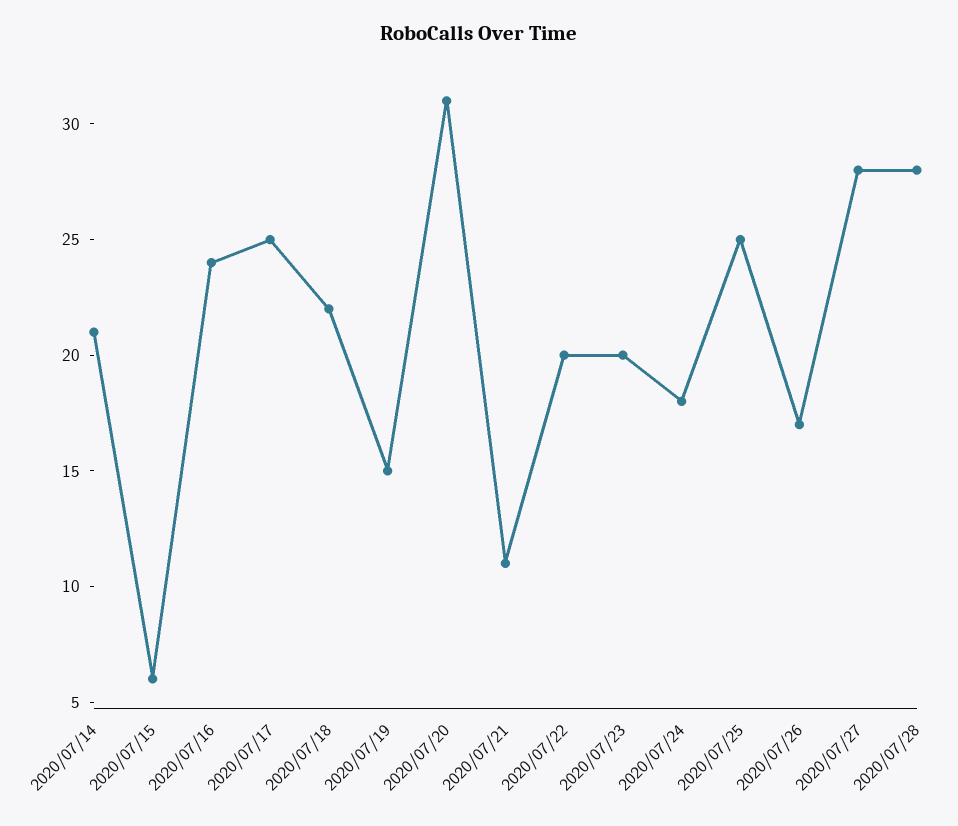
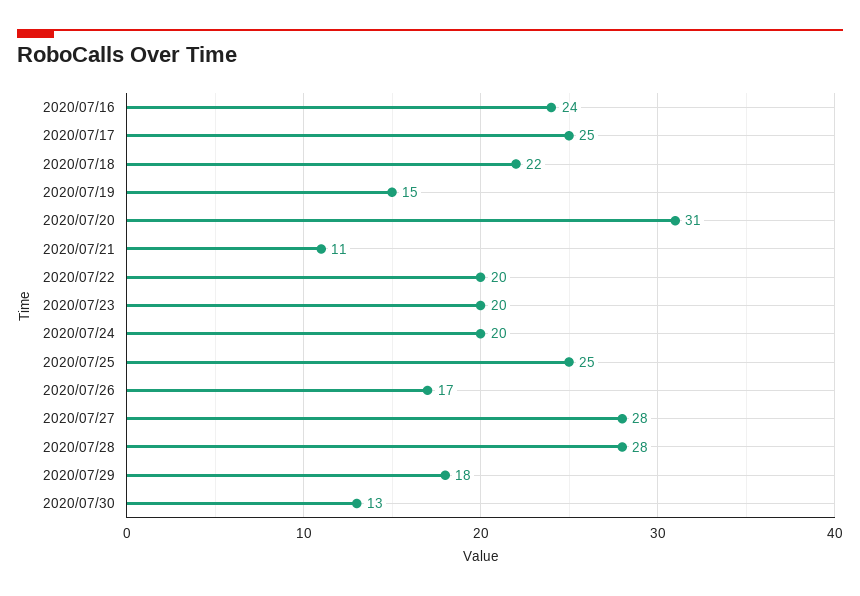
2020/07/14: 21 -> none
2020/07/15: 6 -> none
2020/07/24: 18 -> 20
2020/07/29: none -> 18
2020/07/30: none -> 13

